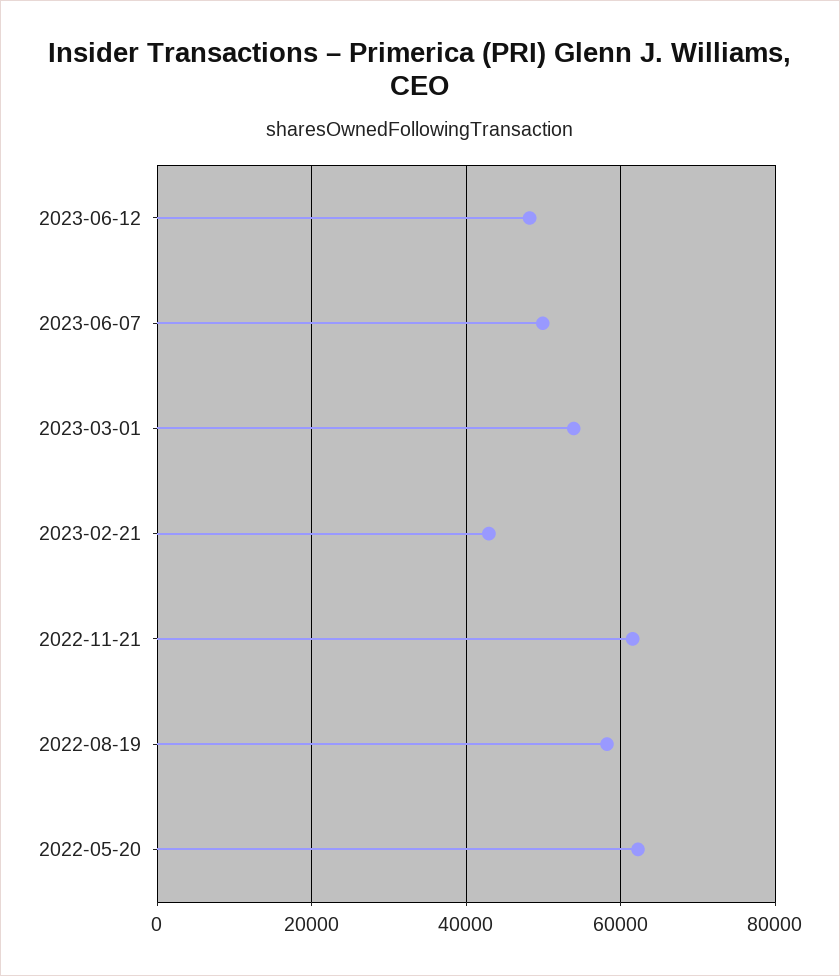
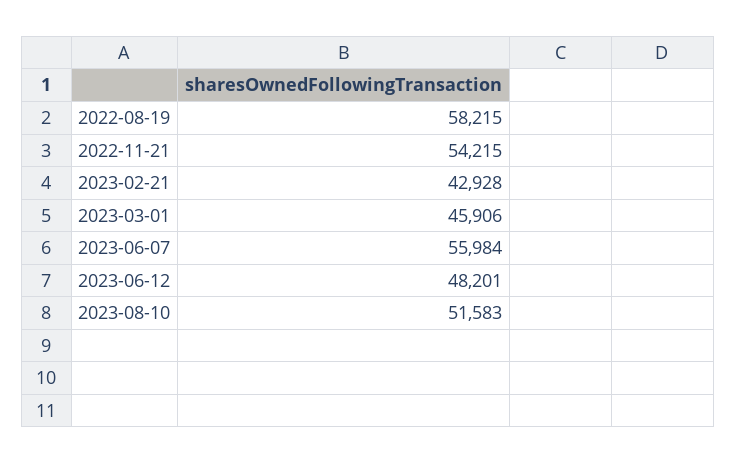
2023-06-07: 50000 -> 55984
2023-03-01: 54000 -> 45906
2022-11-21: 62000 -> 54215
2022-05-20: 62000 -> none
2023-08-10: none -> 51583

